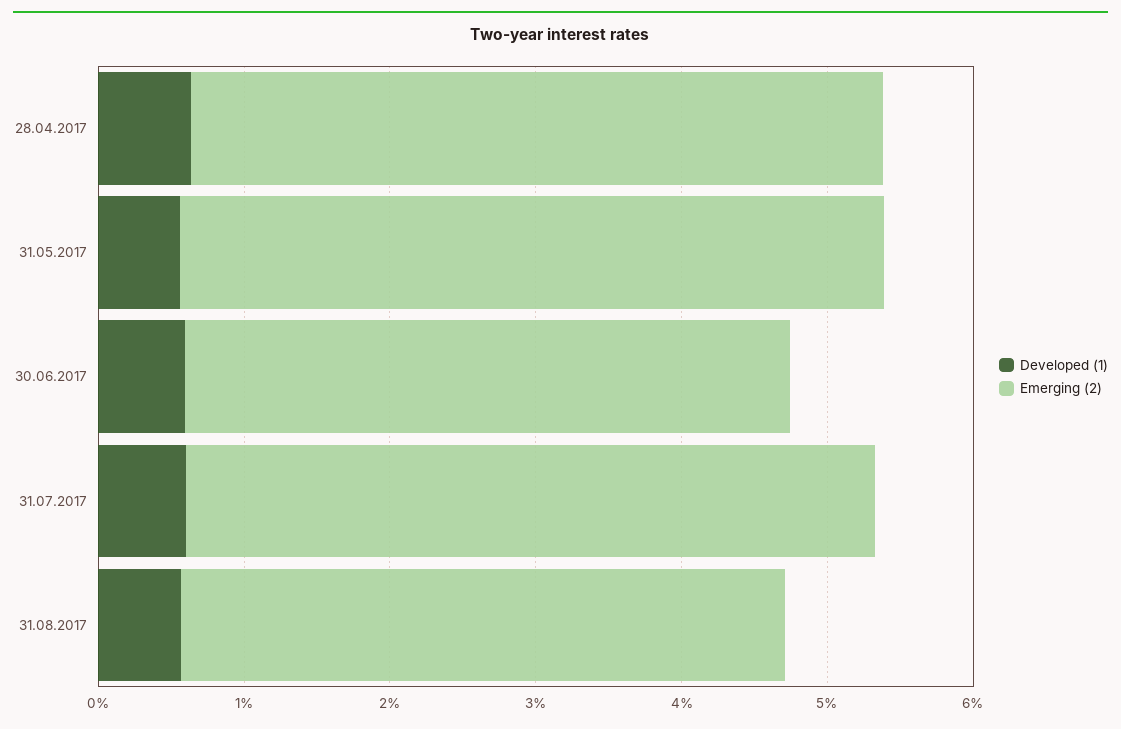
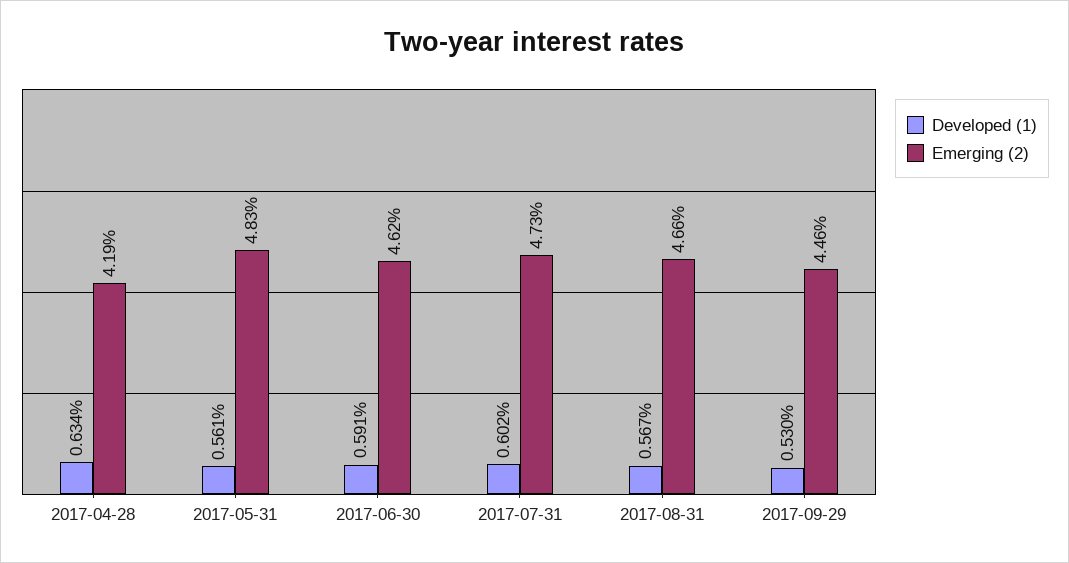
Emerging (2), 28.04.2017: 4.8 -> 4.19
Emerging (2), 30.06.2017: 4.2 -> 4.62
Emerging (2), 31.08.2017: 4.2 -> 4.66
Developed (1), 2017-09-29: none -> 0.53
Emerging (2), 2017-09-29: none -> 4.46

